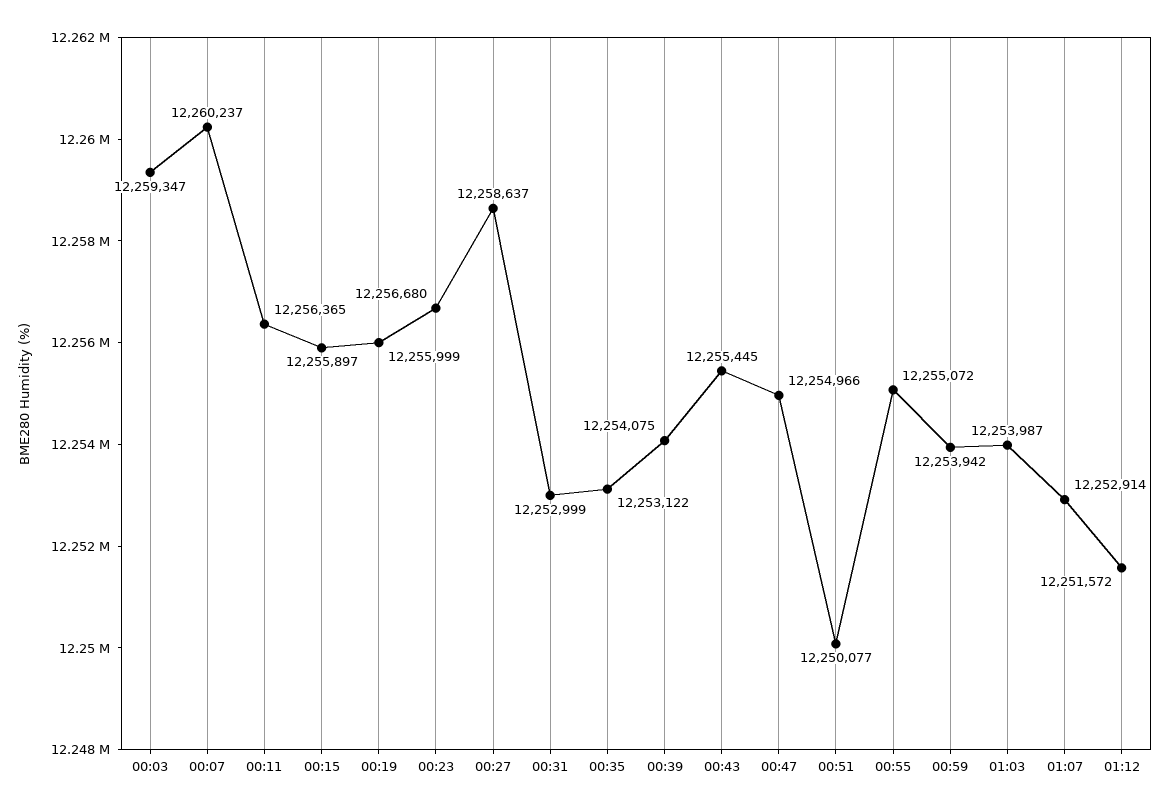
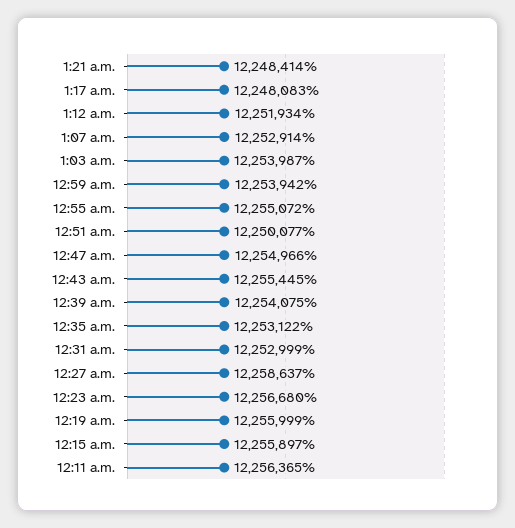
00:03: 12259347 -> none
00:07: 12260237 -> none
01:12: 12251572 -> 12251934
1:21 a.m.: none -> 12248414
1:17 a.m.: none -> 12248083

